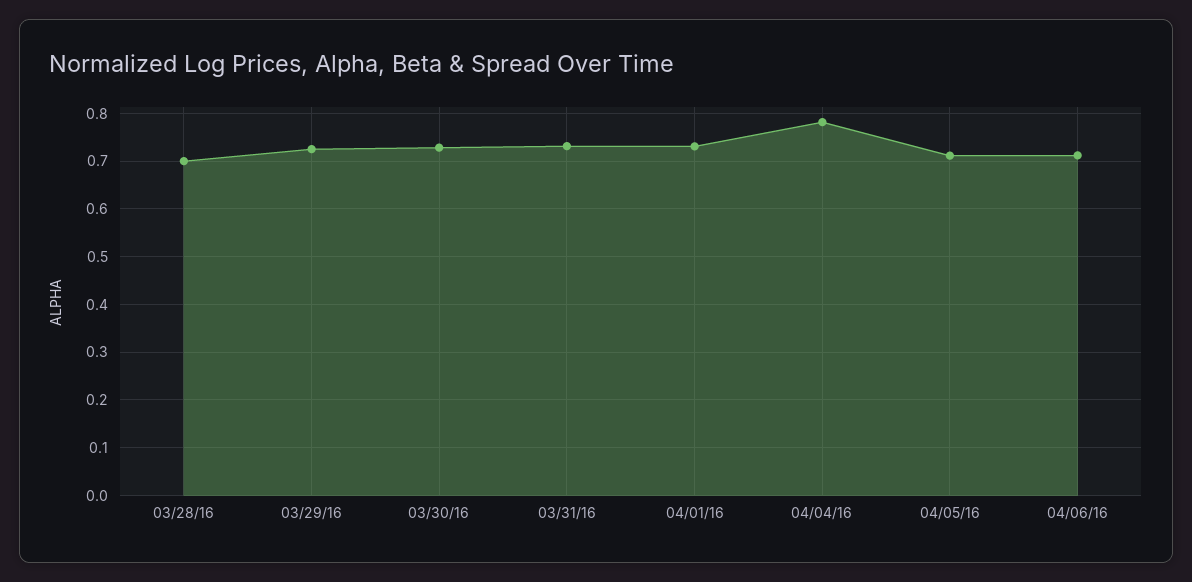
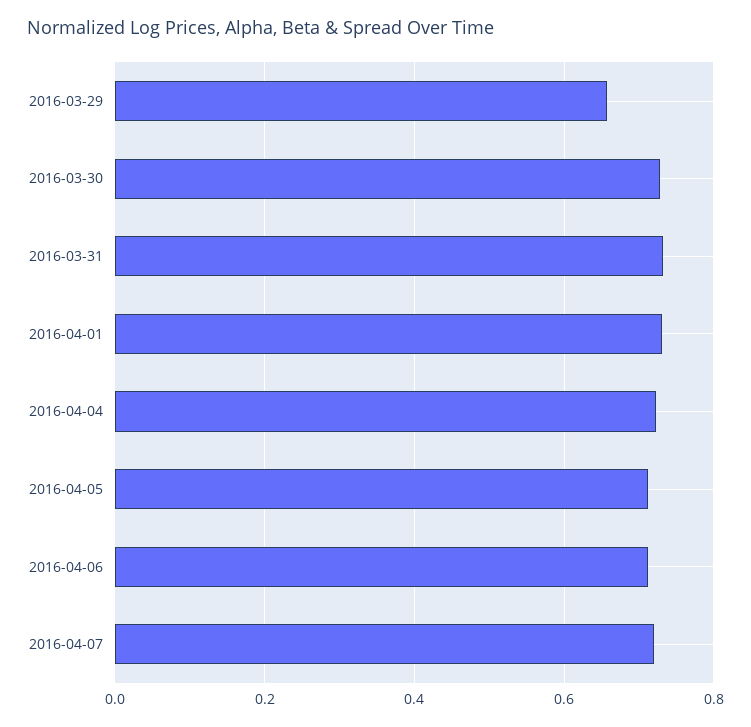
03/28/16: 0.7 -> none
03/29/16: 0.72 -> 0.66
04/04/16: 0.78 -> 0.72
2016-04-07: none -> 0.72

